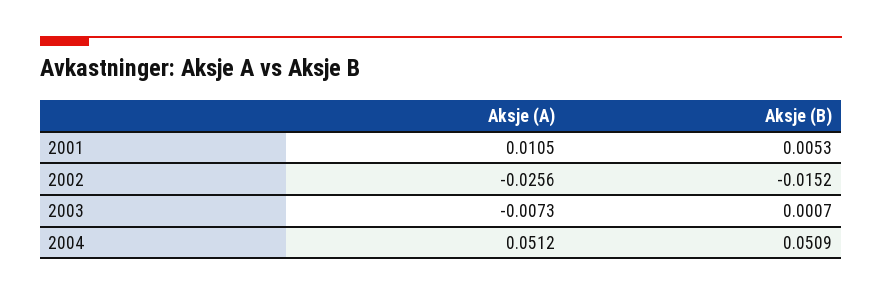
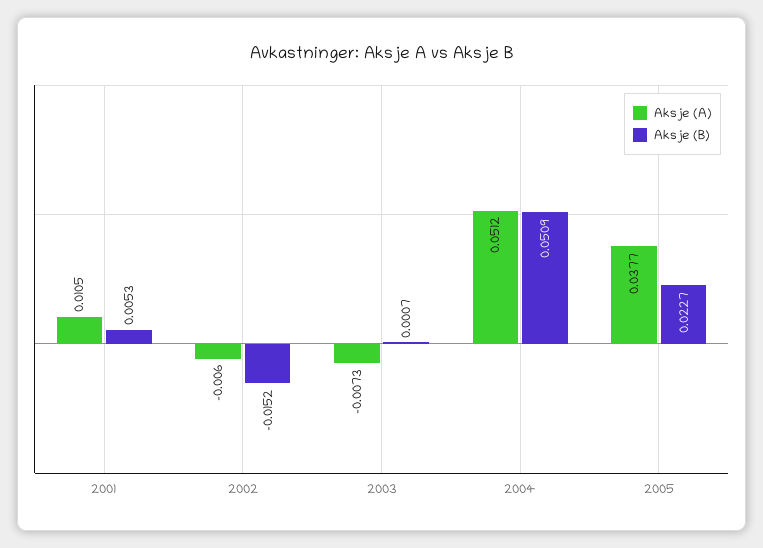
Aksje (A), 2002: -0.0256 -> -0.006
Aksje (A), 2005: none -> 0.0377
Aksje (B), 2005: none -> 0.0227

